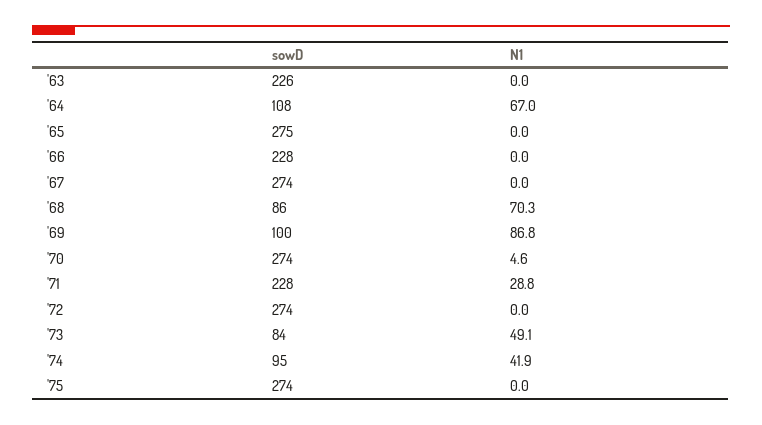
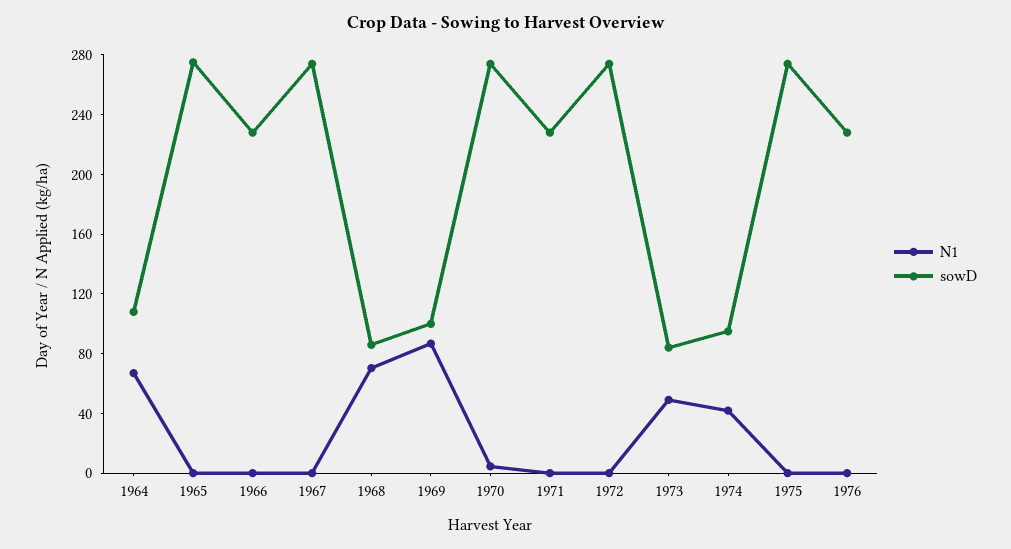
sowD, '63: 226 -> none
N1, '63: 0 -> none
N1, '71: 28.8 -> 0
N1, 1976: none -> 0
sowD, 1976: none -> 230

